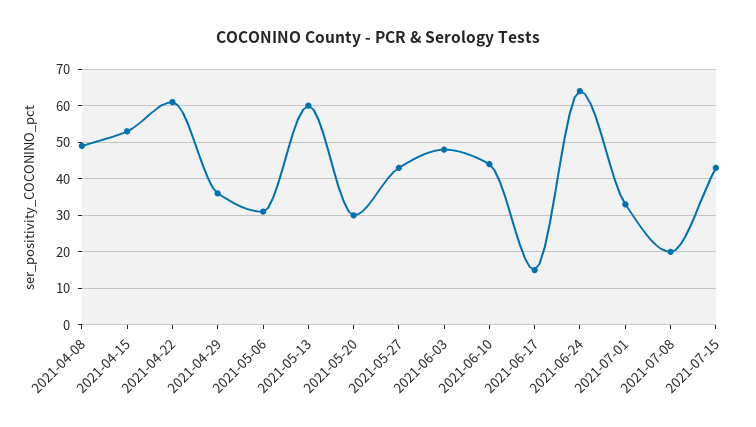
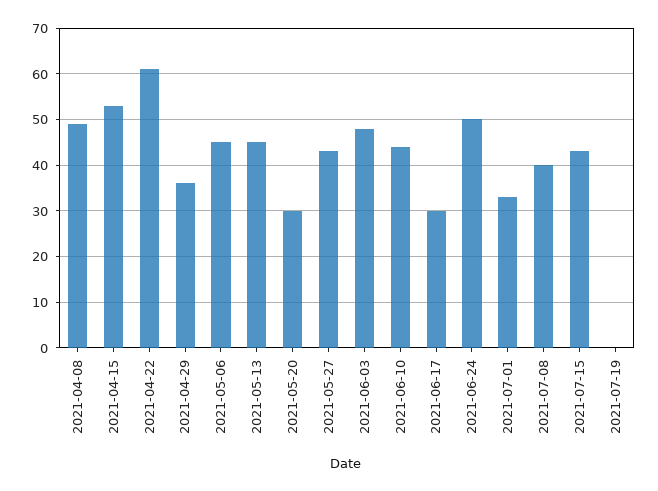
2021-05-06: 30 -> 45
2021-05-13: 60 -> 45
2021-06-17: 15 -> 30
2021-06-24: 65 -> 50
2021-07-08: 20 -> 40
2021-07-19: none -> 0

